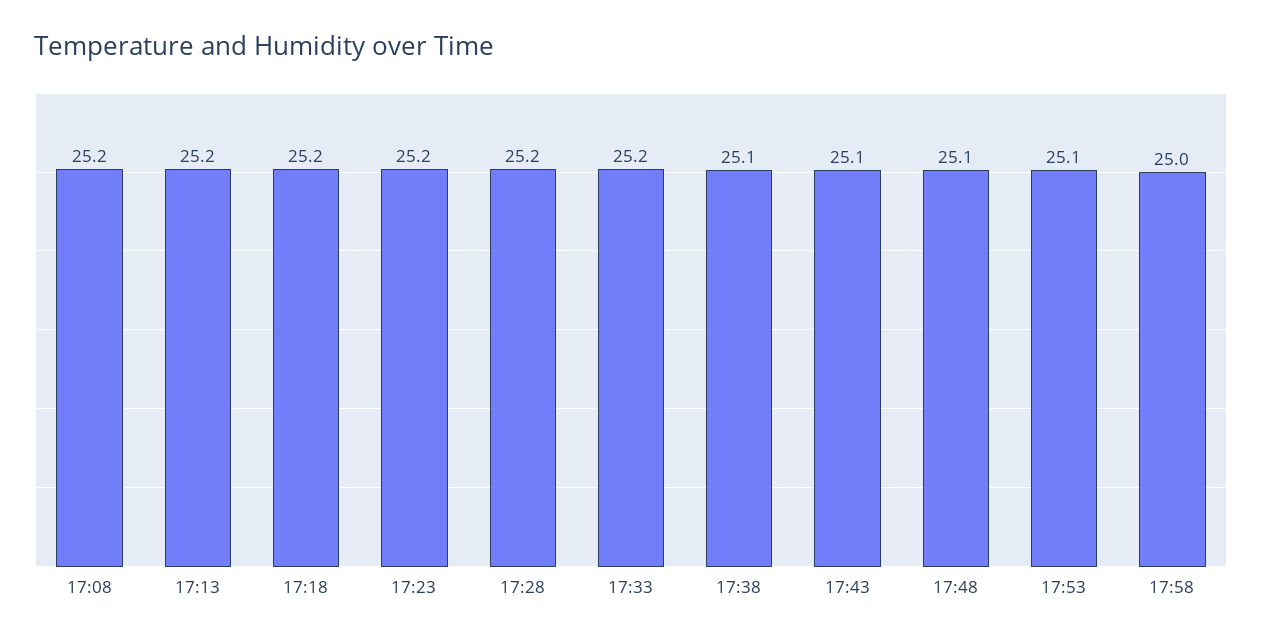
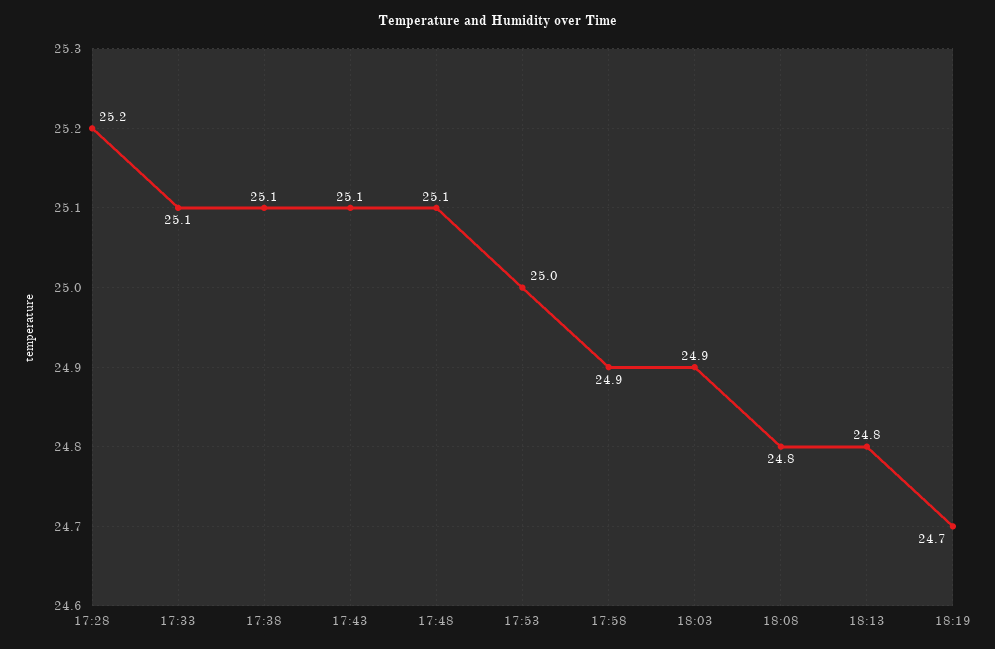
17:08: 25.2 -> none
17:13: 25.2 -> none
17:18: 25.2 -> none
17:23: 25.2 -> none
17:33: 25.2 -> 25.1
17:53: 25.1 -> 25
17:58: 25 -> 24.9
18:03: none -> 24.9
18:08: none -> 24.8
18:13: none -> 24.8
18:19: none -> 24.7

